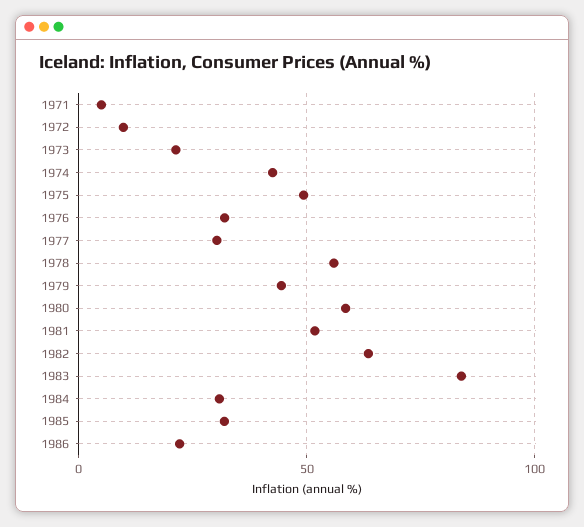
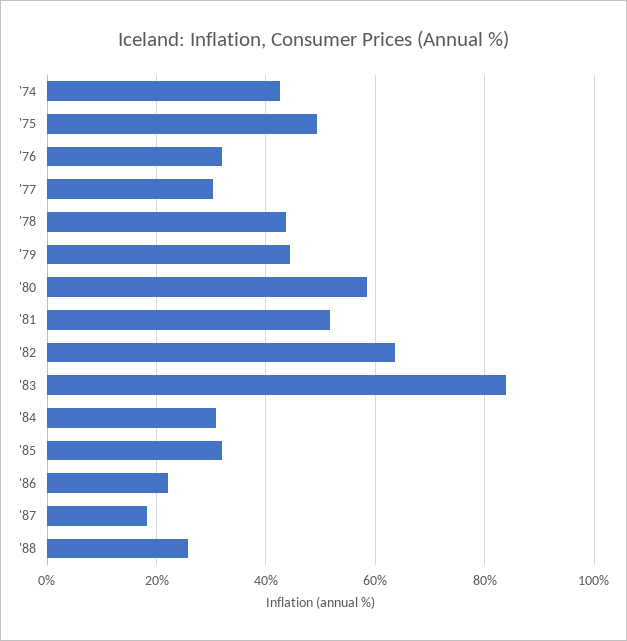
1971: 5 -> none
1972: 10 -> none
1973: 20 -> none
1978: 55 -> 44
'87: none -> 18
'88: none -> 26

